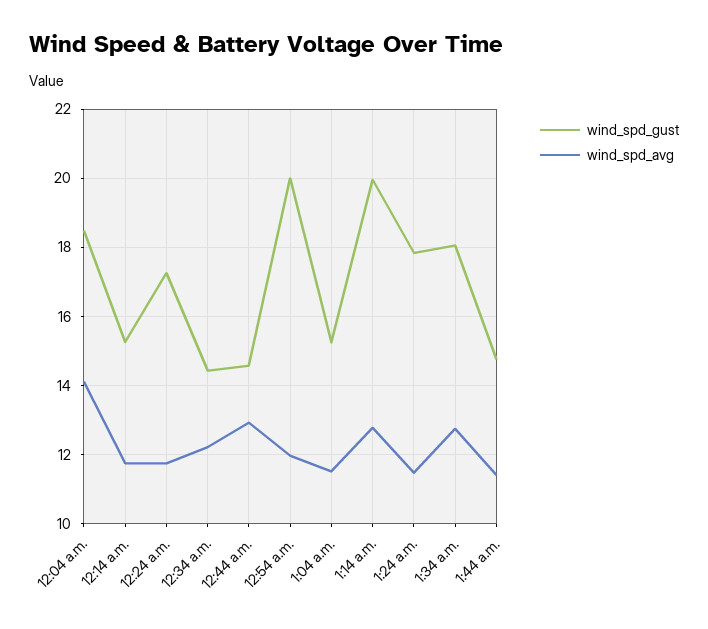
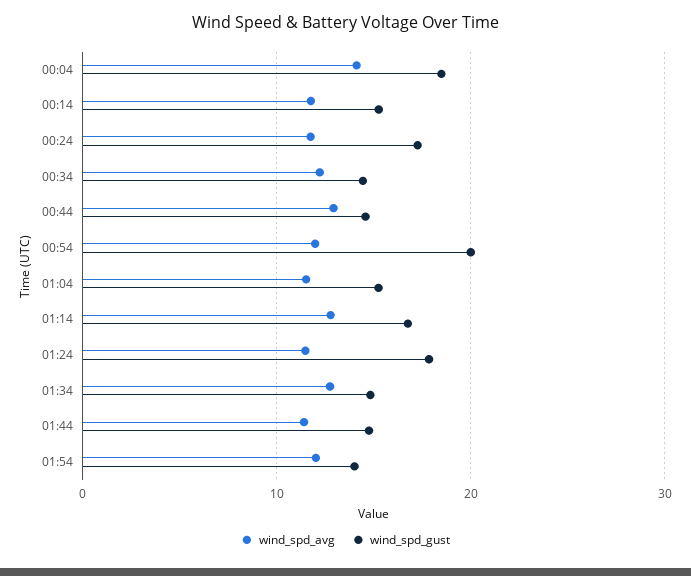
wind_spd_gust, 1:14 a.m.: 20 -> 17
wind_spd_gust, 1:34 a.m.: 18 -> 15
wind_spd_avg, 01:54: none -> 12
wind_spd_gust, 01:54: none -> 14

